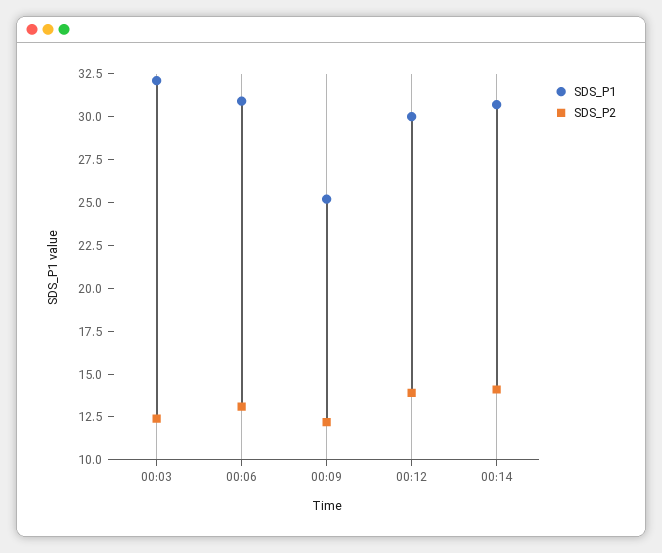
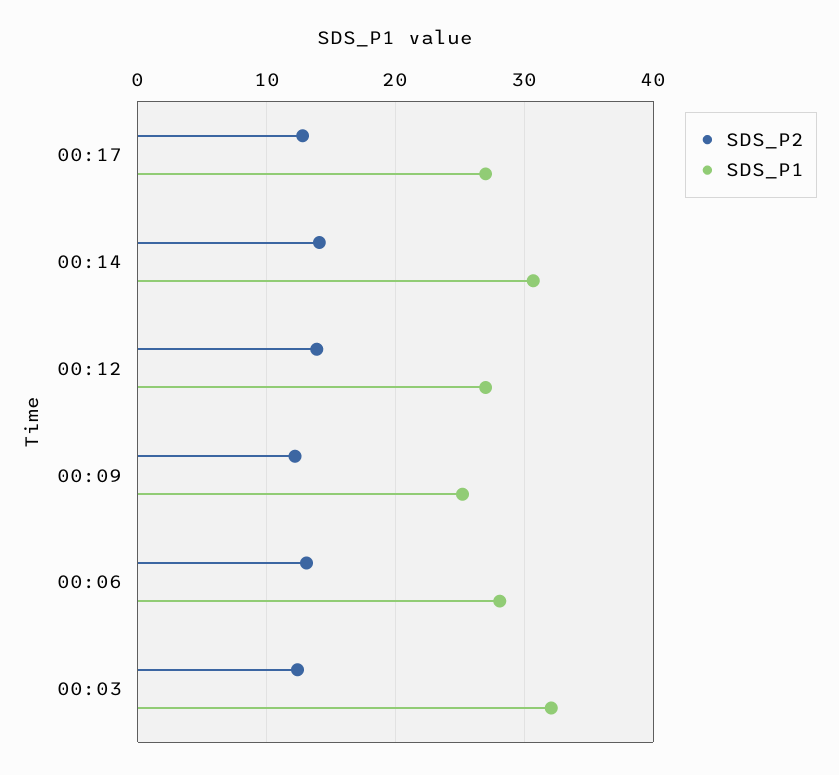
SDS_P1, 00:06: 31 -> 28
SDS_P1, 00:12: 30 -> 27
SDS_P2, 00:17: none -> 13
SDS_P1, 00:17: none -> 27

